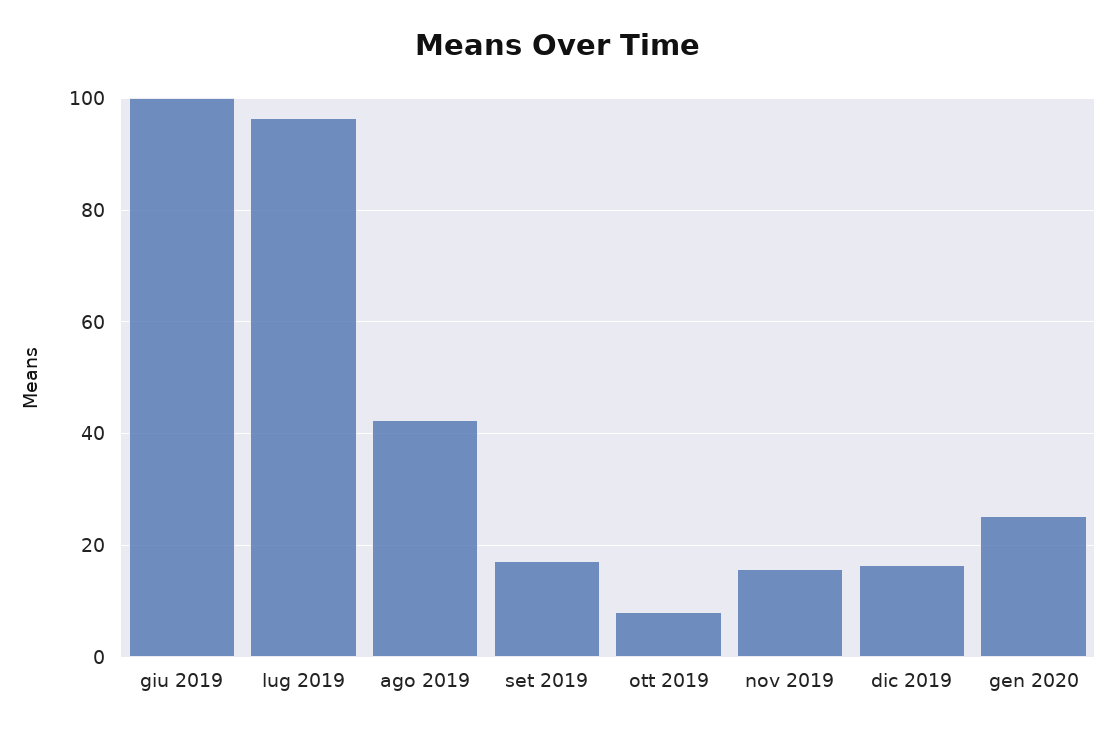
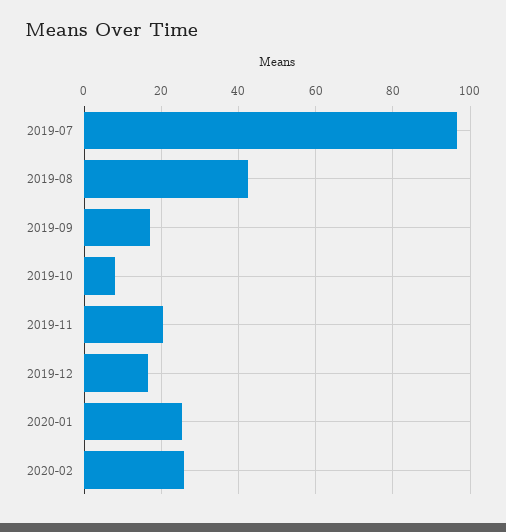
giu 2019: 100 -> none
nov 2019: 16 -> 20
2020-02: none -> 26

